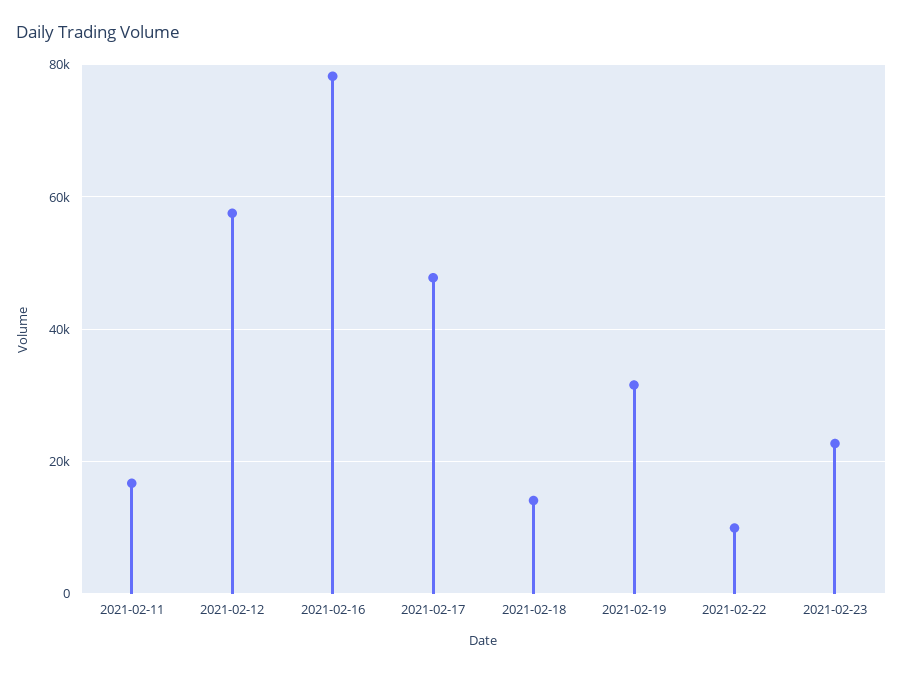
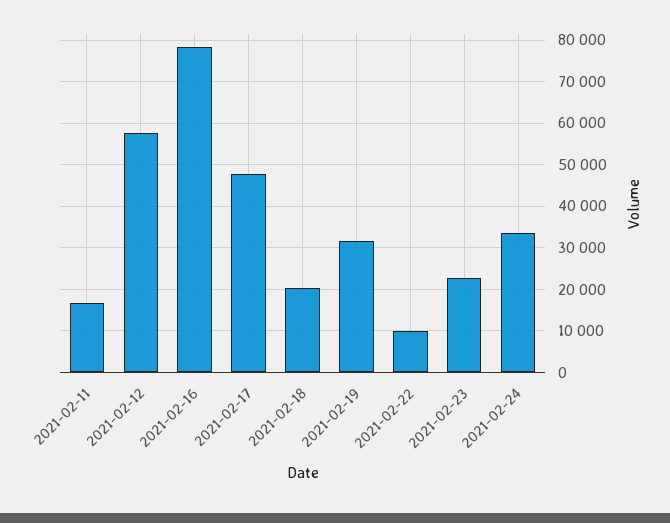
2021-02-18: 14000 -> 20000
2021-02-24: none -> 34000

